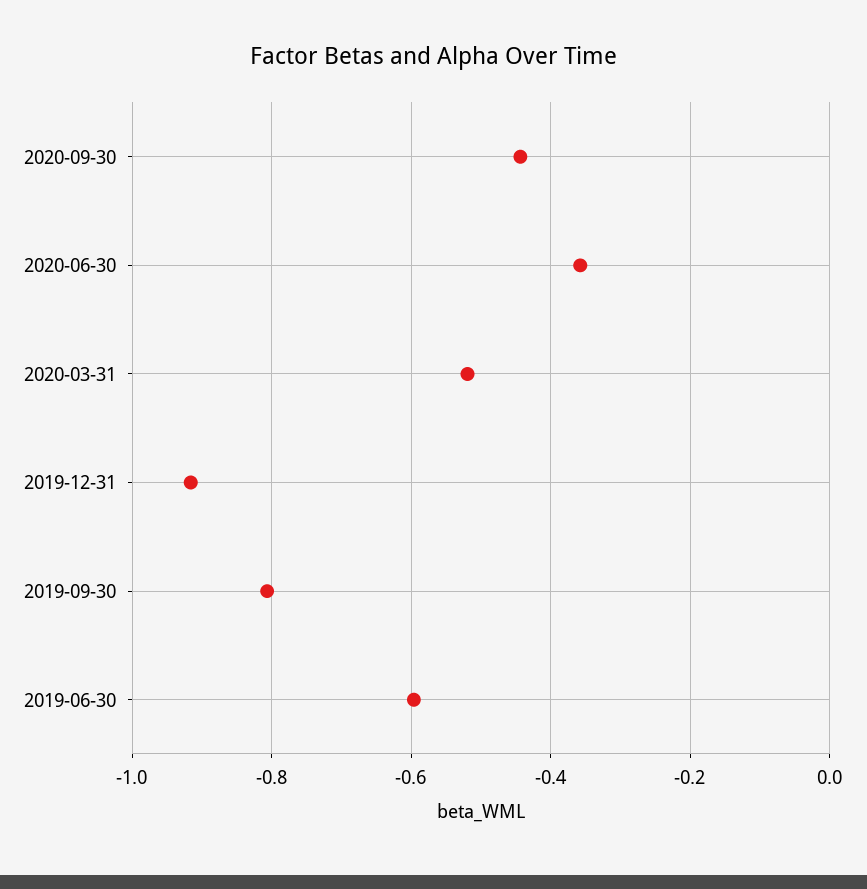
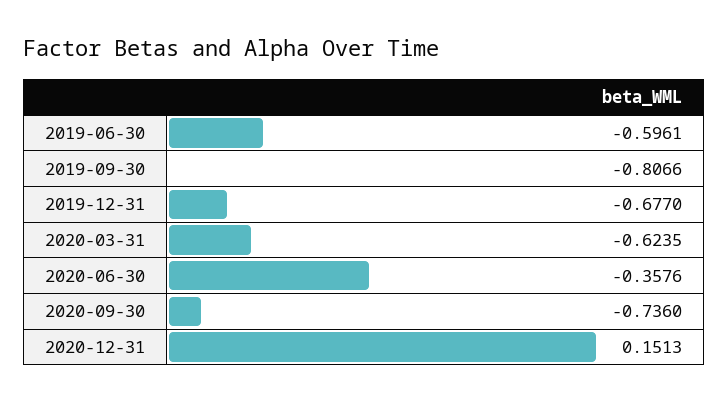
2020-09-30: -0.44 -> -0.736
2020-03-31: -0.52 -> -0.6235
2019-12-31: -0.92 -> -0.677
2020-12-31: none -> 0.1513

